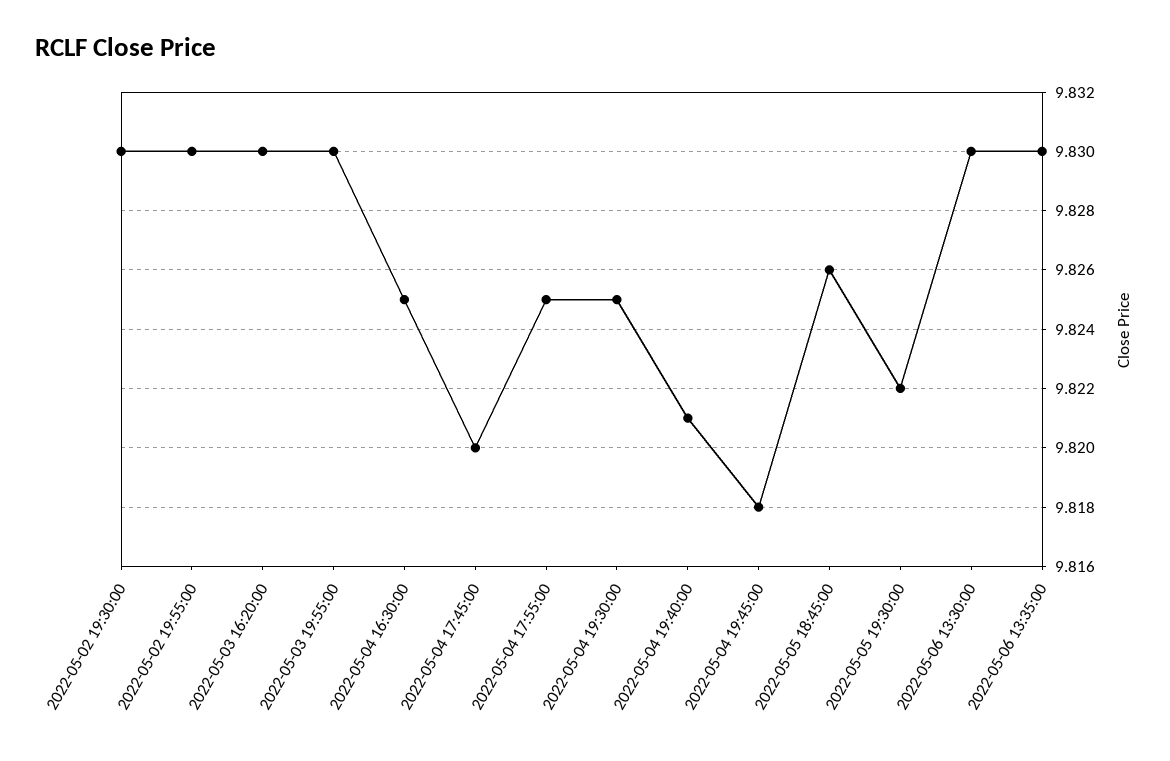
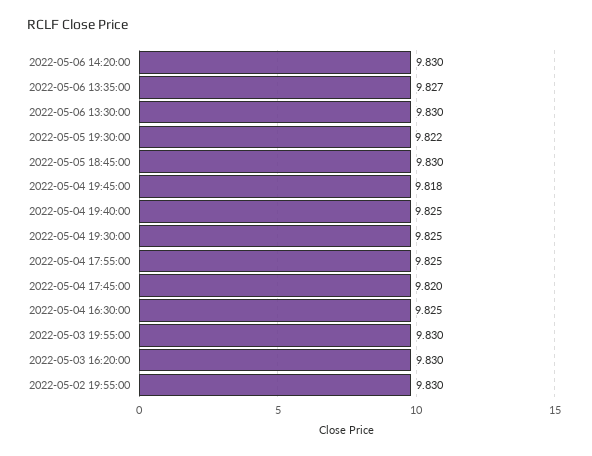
2022-05-02 19:30:00: 9.83 -> none
2022-05-04 19:40:00: 9.821 -> 9.825
2022-05-05 18:45:00: 9.826 -> 9.83
2022-05-06 13:35:00: 9.83 -> 9.827
2022-05-06 14:20:00: none -> 9.83

